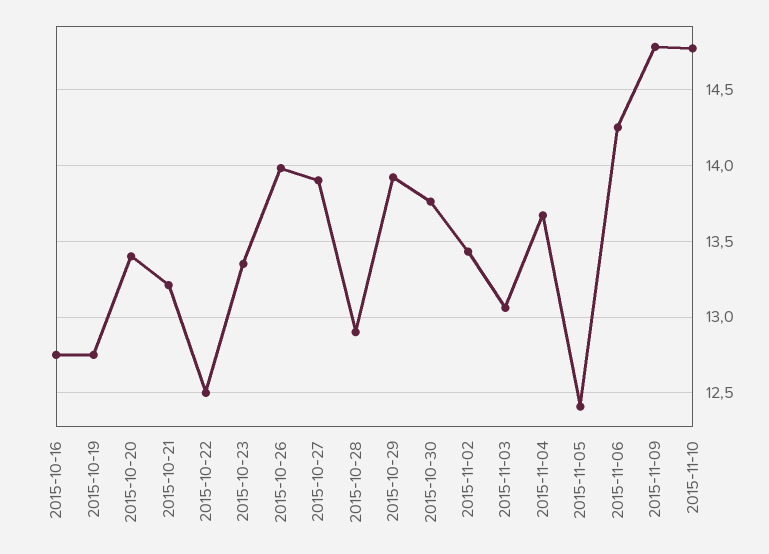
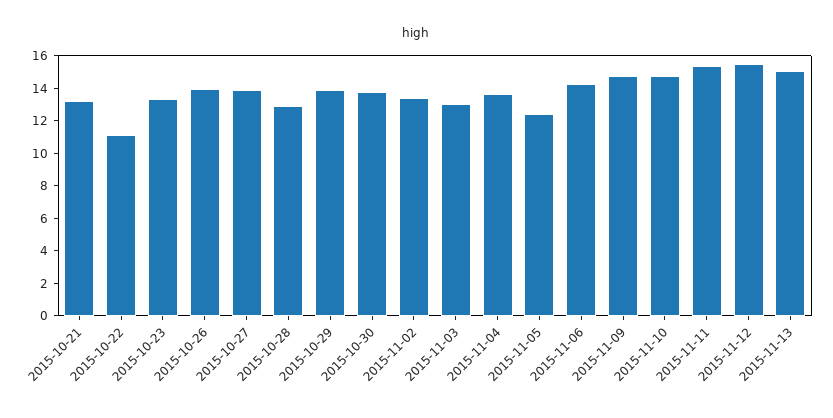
2015-10-16: 12.75 -> none
2015-10-19: 12.75 -> none
2015-10-20: 13.4 -> none
2015-10-22: 12.5 -> 11
2015-11-11: none -> 15.5
2015-11-12: none -> 15.5
2015-11-13: none -> 15

